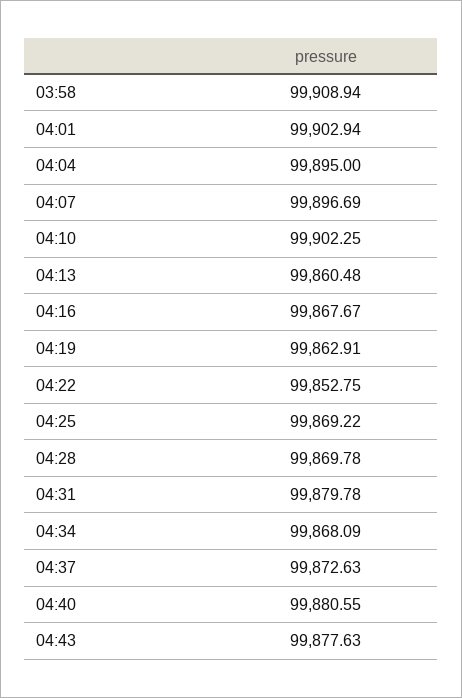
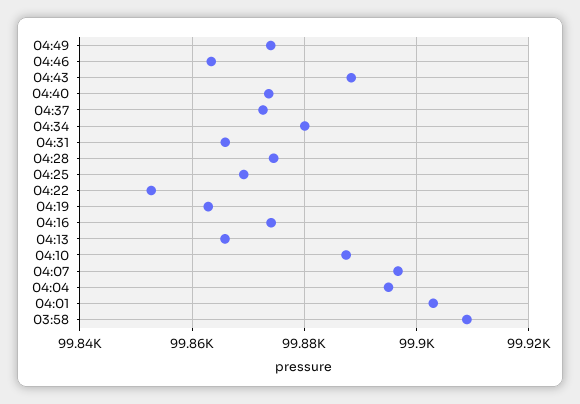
04:10: 99902.25 -> 99888
04:13: 99860.48 -> 99866
04:16: 99867.67 -> 99874
04:28: 99869.78 -> 99874
04:31: 99879.78 -> 99866
04:34: 99868.09 -> 99880
04:40: 99880.55 -> 99874
04:43: 99877.63 -> 99888
04:49: none -> 99874
04:46: none -> 99864

